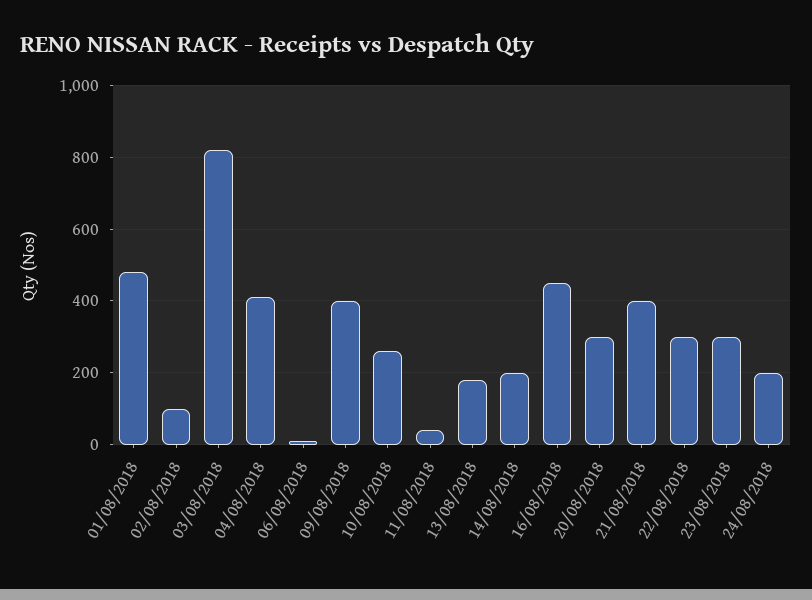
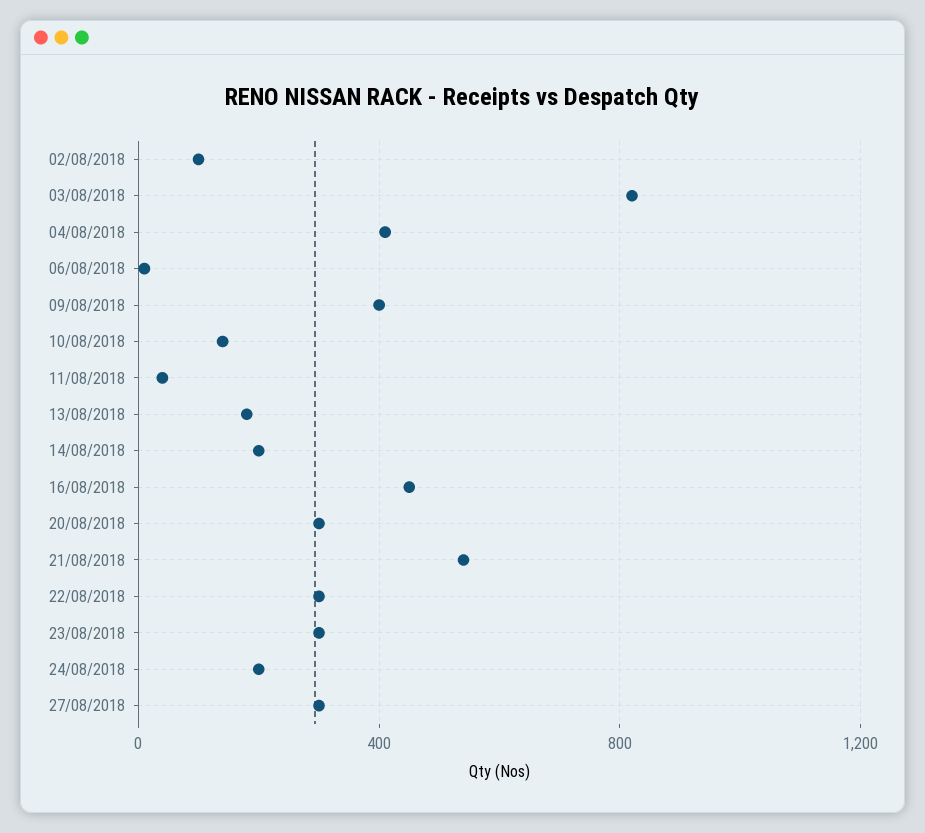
01/08/2018: 480 -> none
10/08/2018: 260 -> 150
21/08/2018: 400 -> 550
27/08/2018: none -> 300

